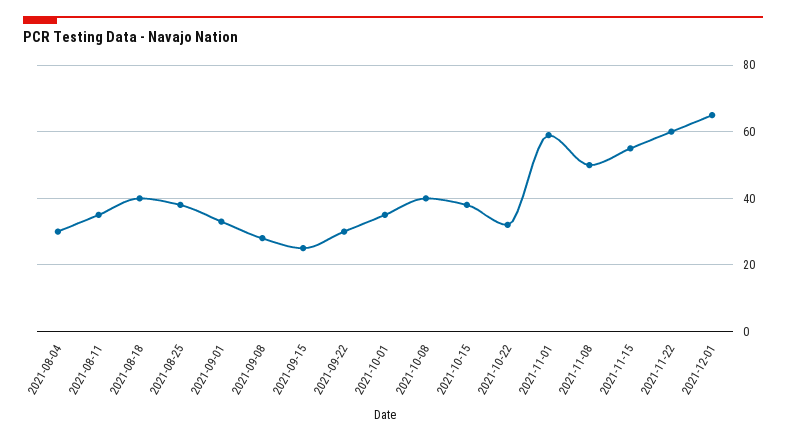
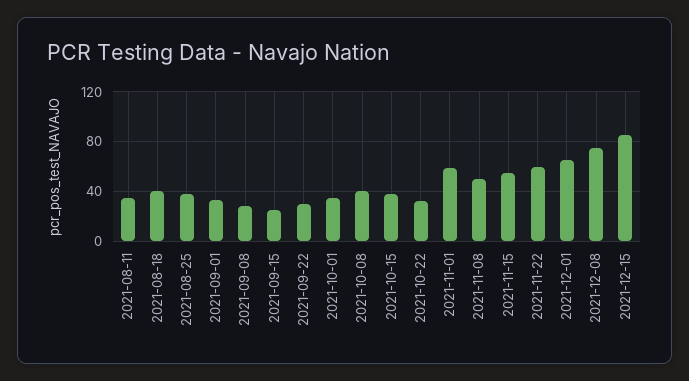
2021-08-04: 30 -> none
2021-12-08: none -> 75
2021-12-15: none -> 85

